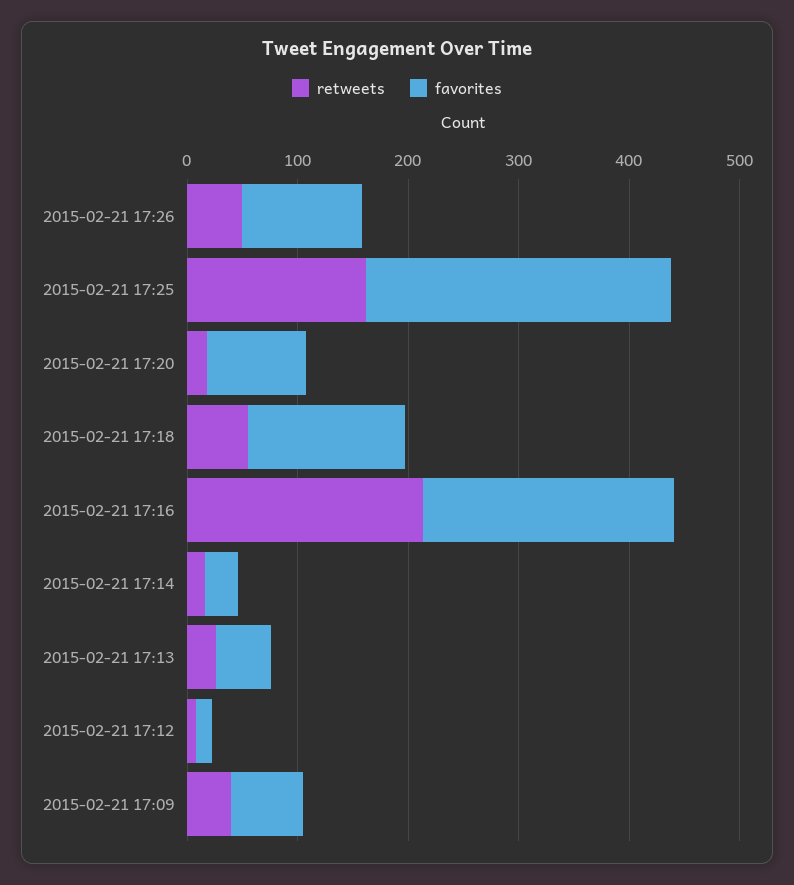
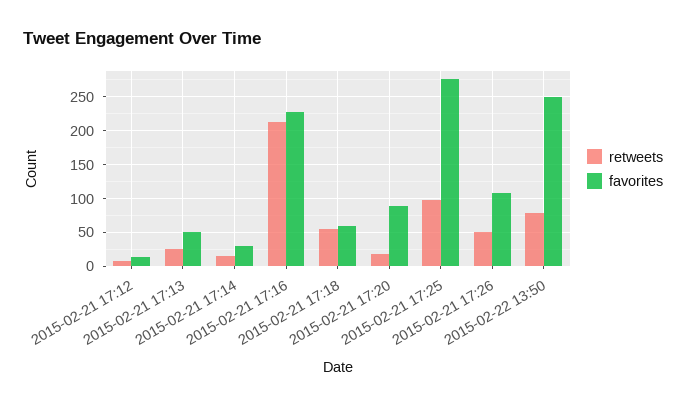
retweets, 2015-02-21 17:25: 160 -> 100
favorites, 2015-02-21 17:18: 140 -> 60
retweets, 2015-02-21 17:09: 40 -> none
favorites, 2015-02-21 17:09: 60 -> none
retweets, 2015-02-22 13:50: none -> 80
favorites, 2015-02-22 13:50: none -> 250

